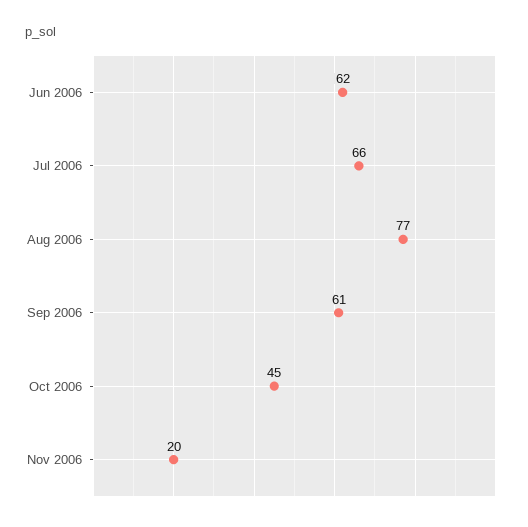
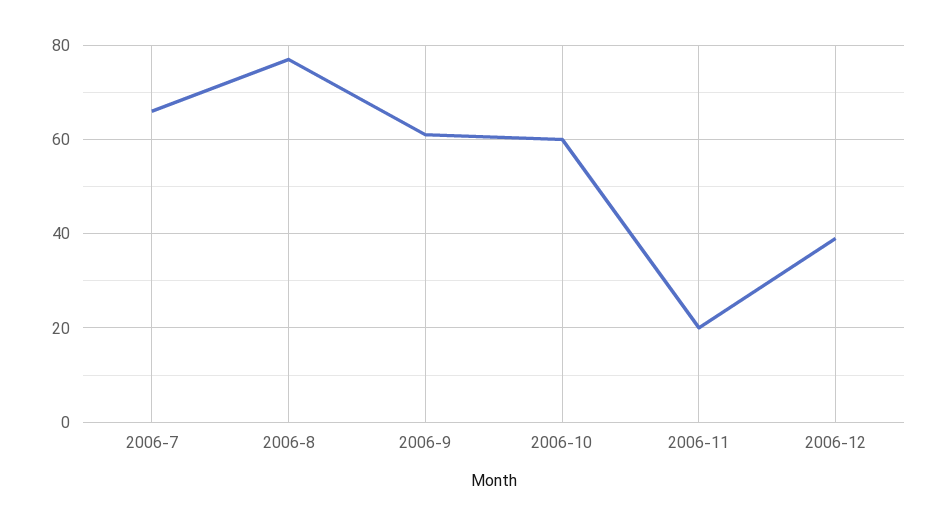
Jun 2006: 62 -> none
Oct 2006: 45 -> 60
2006-12: none -> 40

